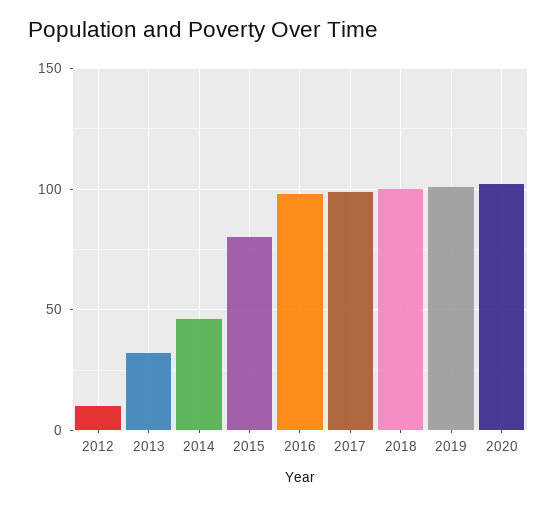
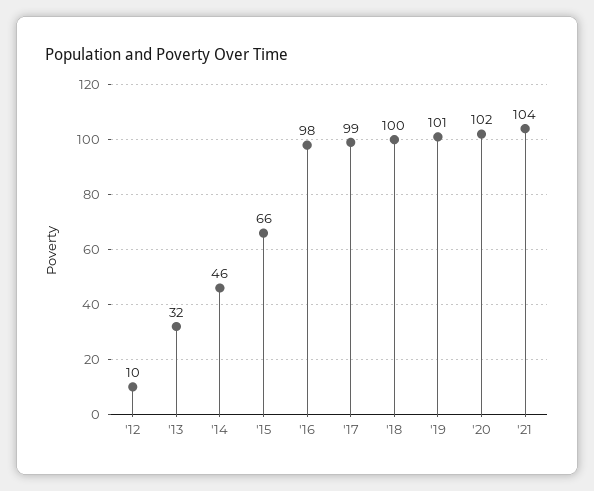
2015: 80 -> 66
'21: none -> 104

